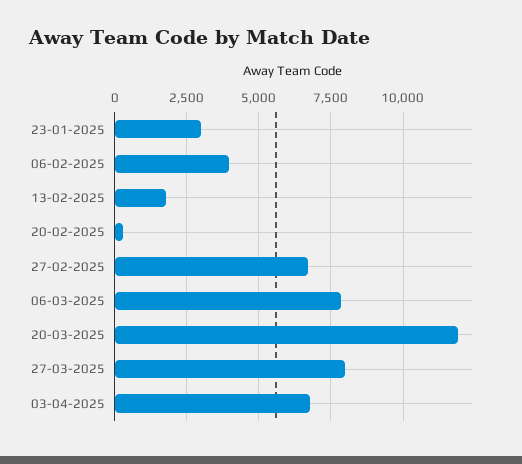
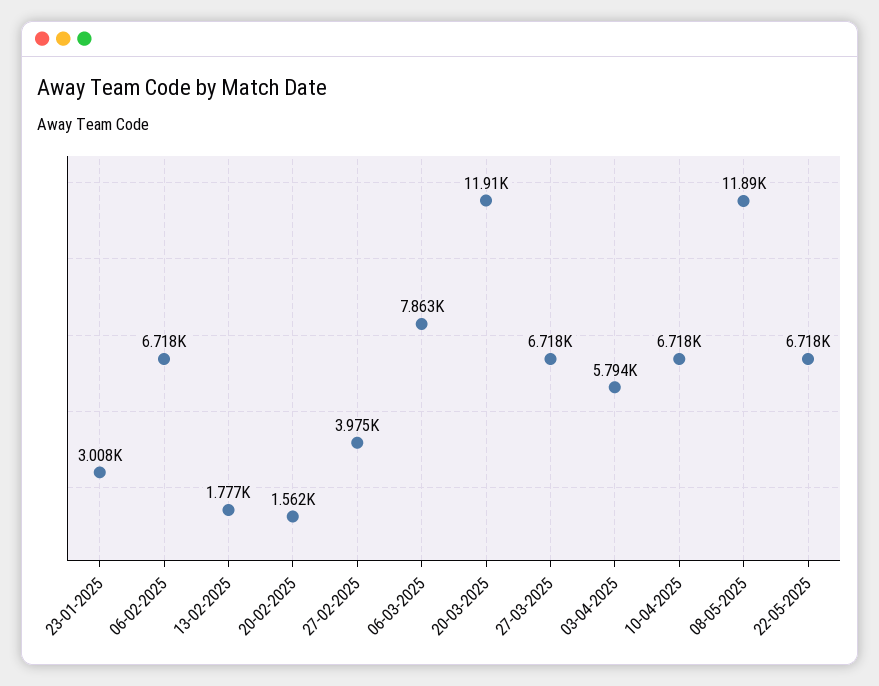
06-02-2025: 4000 -> 6718
20-02-2025: 250 -> 1562
27-02-2025: 6750 -> 3975
27-03-2025: 8000 -> 6718
03-04-2025: 6750 -> 5794
10-04-2025: none -> 6718
08-05-2025: none -> 11890
22-05-2025: none -> 6718

